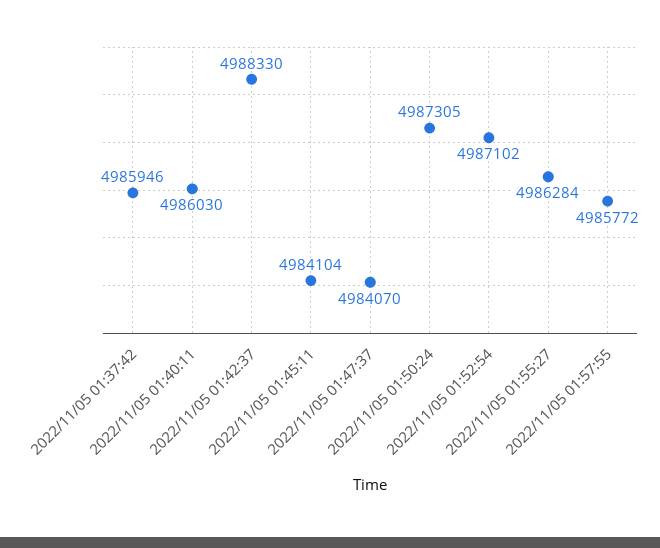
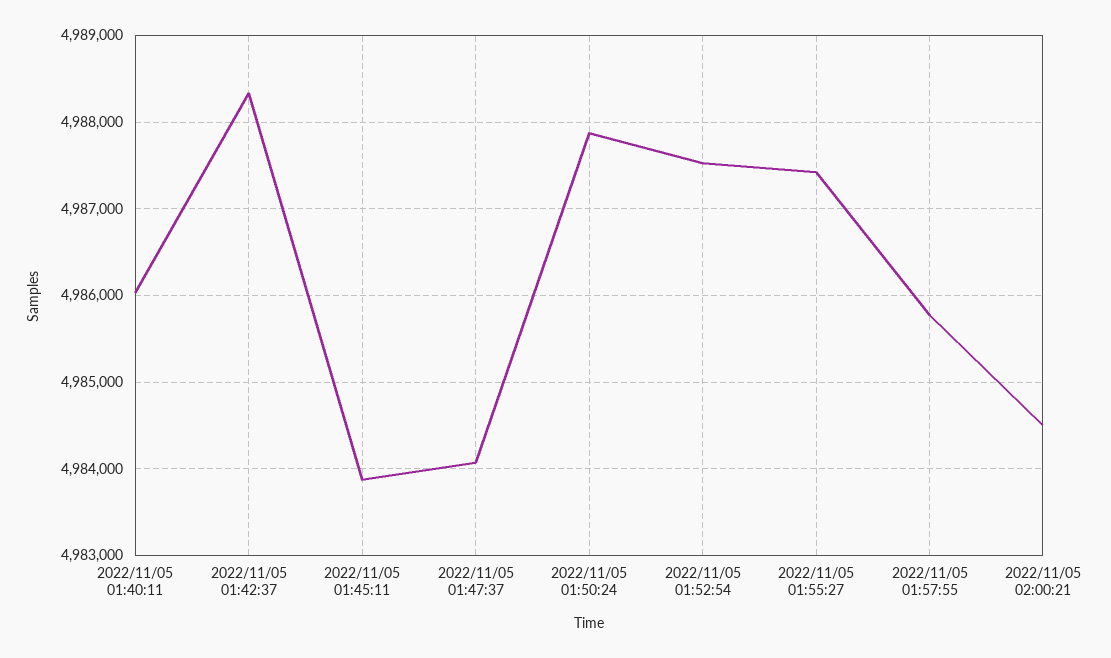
2022/11/05 01:37:42: 4985946 -> none
2022/11/05 01:45:11: 4984104 -> 4983900
2022/11/05 01:50:24: 4987305 -> 4987900
2022/11/05 01:52:54: 4987102 -> 4987500
2022/11/05 01:55:27: 4986284 -> 4987400
2022/11/05 02:00:21: none -> 4984500

